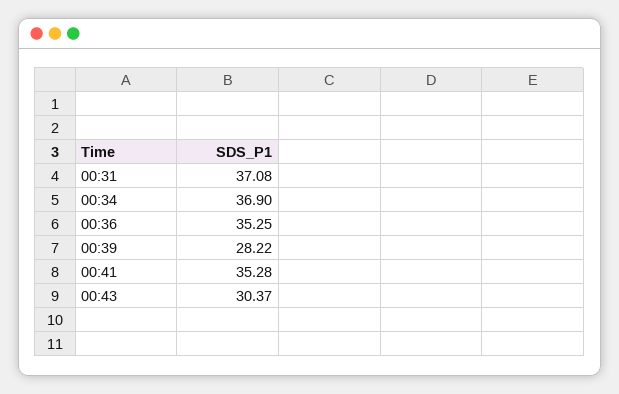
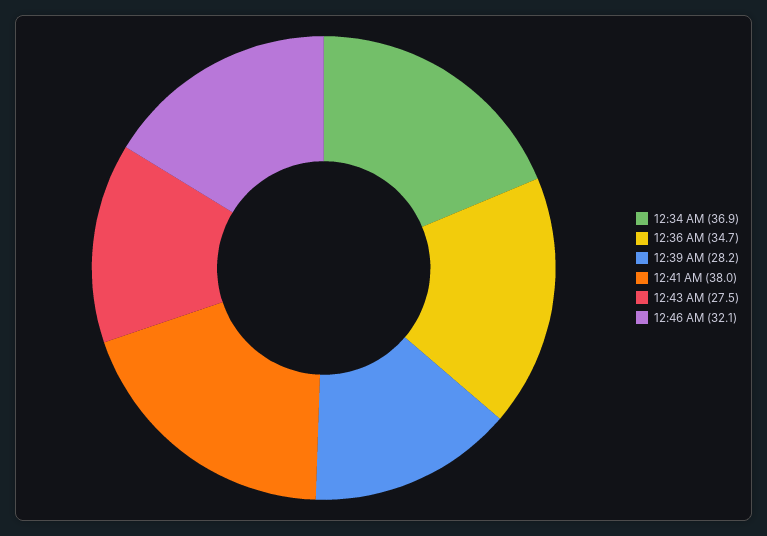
00:31: 37.08 -> none
00:36: 35.25 -> 34.7
00:41: 35.28 -> 38
00:43: 30.37 -> 27.5
12:46 AM: none -> 32.1

